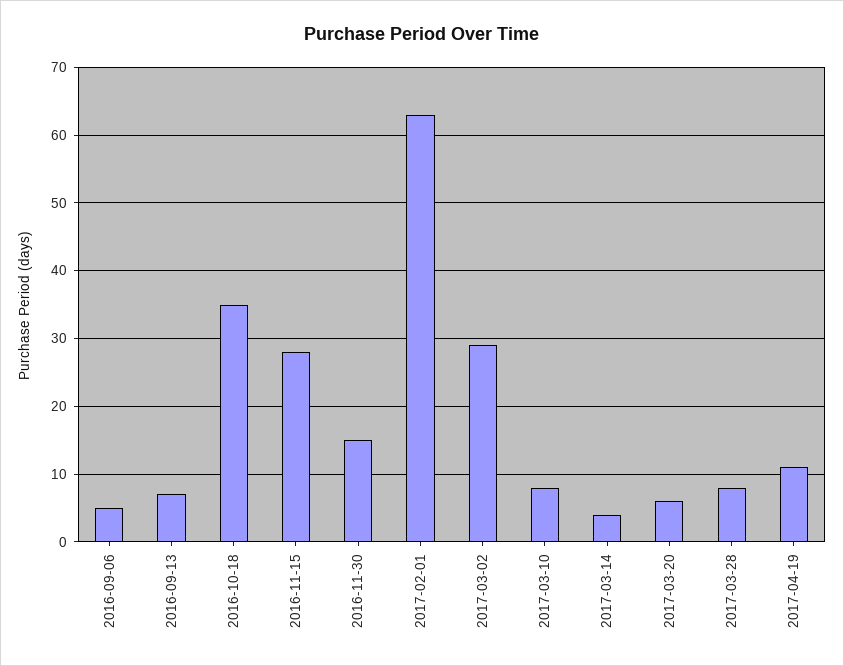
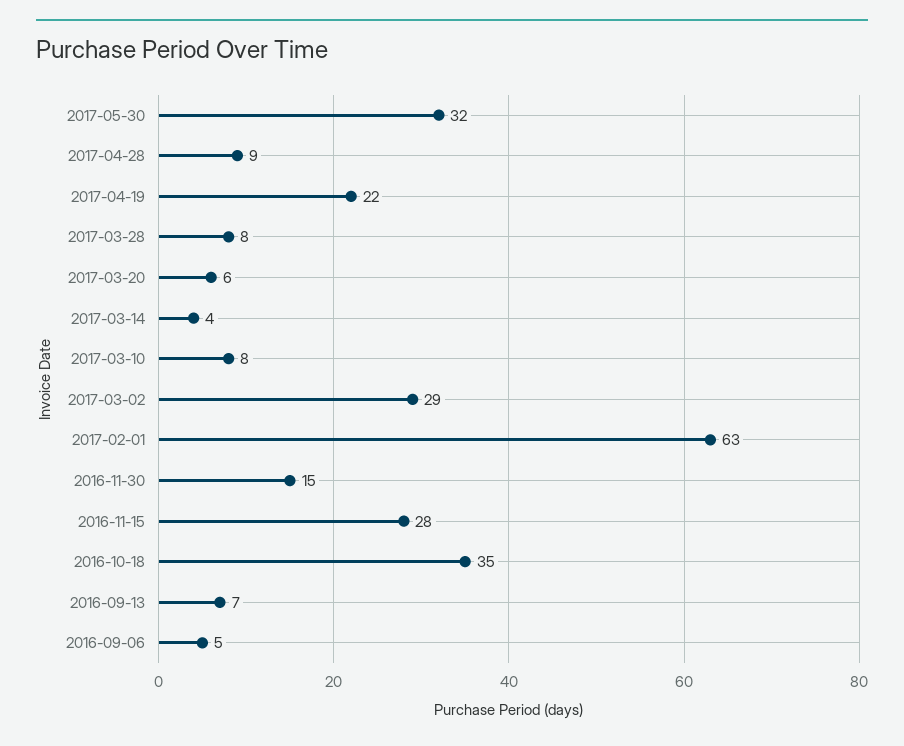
2017-04-19: 11 -> 22
2017-05-30: none -> 32
2017-04-28: none -> 9

